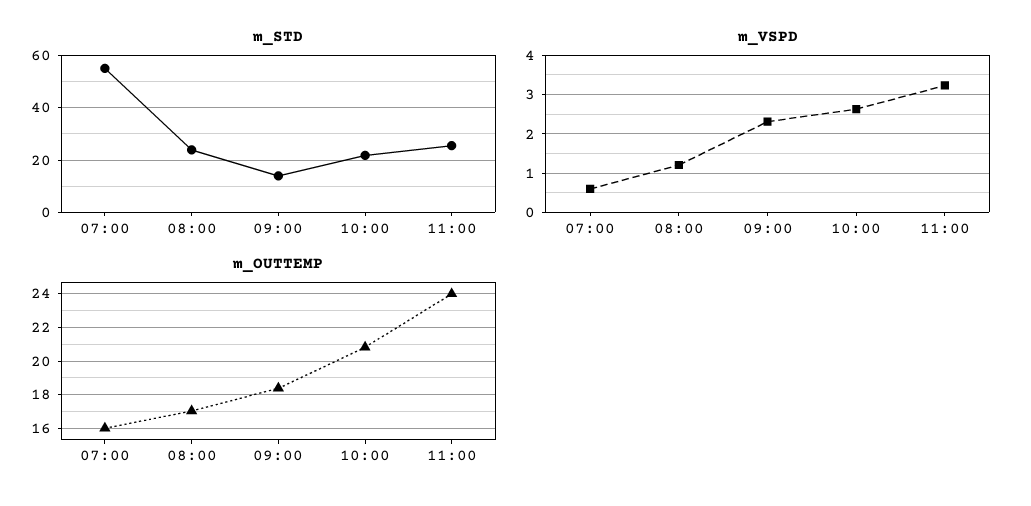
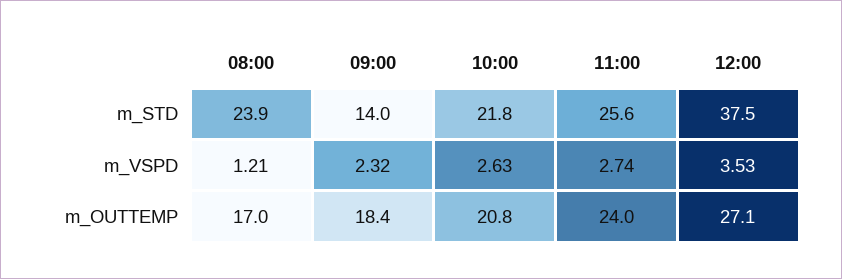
m_STD, 07:00: 55 -> none
m_VSPD, 07:00: 0.6 -> none
m_VSPD, 11:00: 3.2 -> 2.74
m_OUTTEMP, 07:00: 16 -> none
m_STD, 12:00: none -> 37.5
m_VSPD, 12:00: none -> 3.53
m_OUTTEMP, 12:00: none -> 27.1

